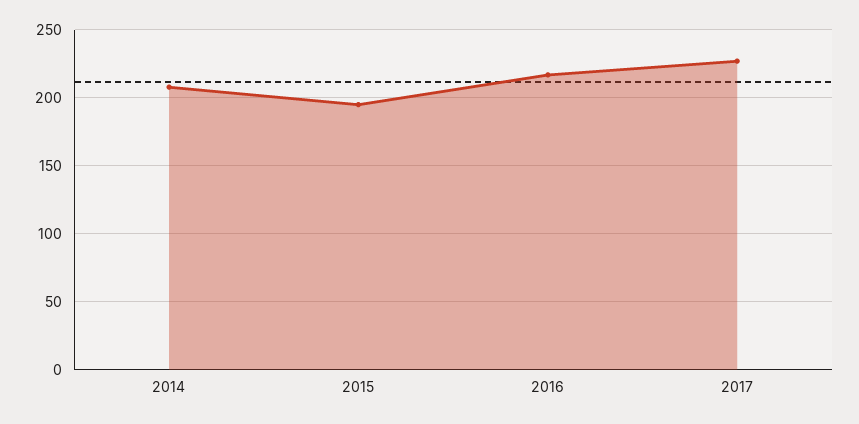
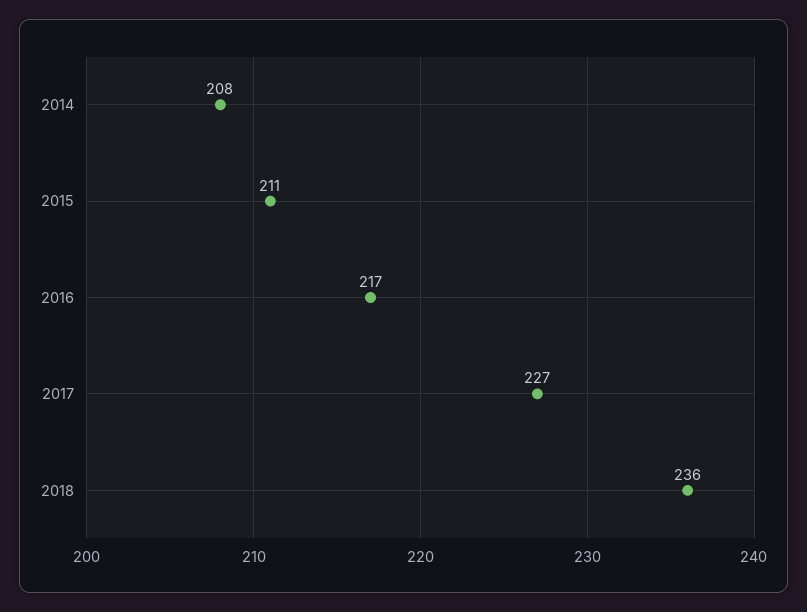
2015: 195 -> 211
2018: none -> 236

